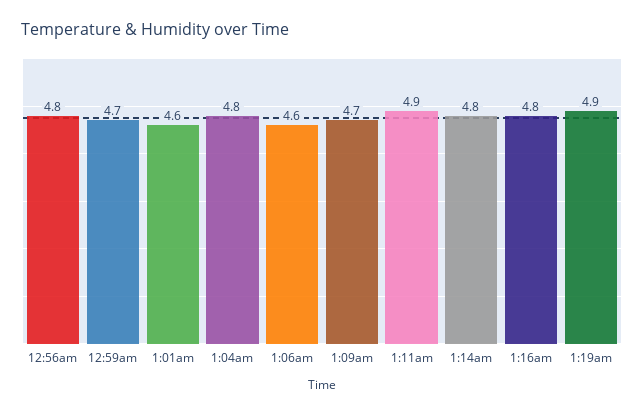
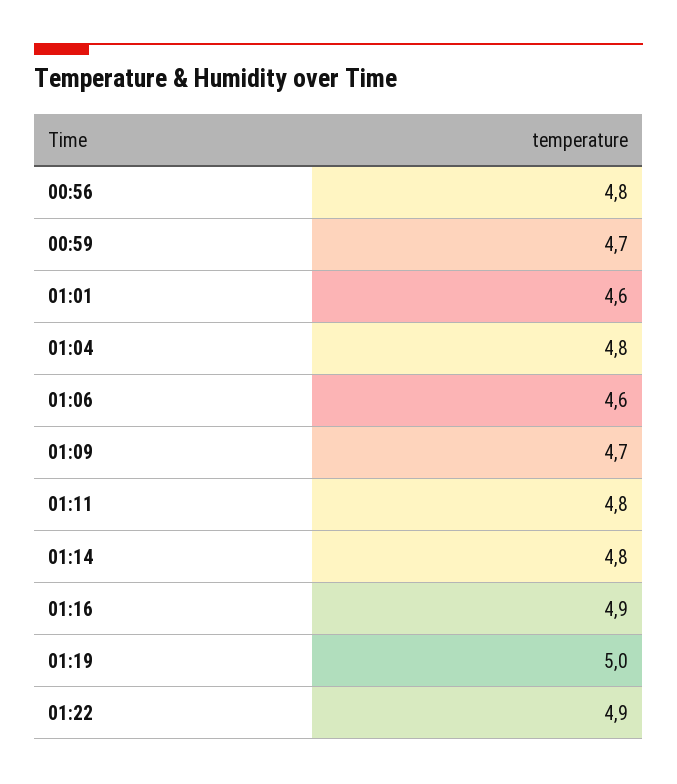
1:11am: 4.9 -> 4.8
1:16am: 4.8 -> 4.9
1:19am: 4.9 -> 5
01:22: none -> 4.9

